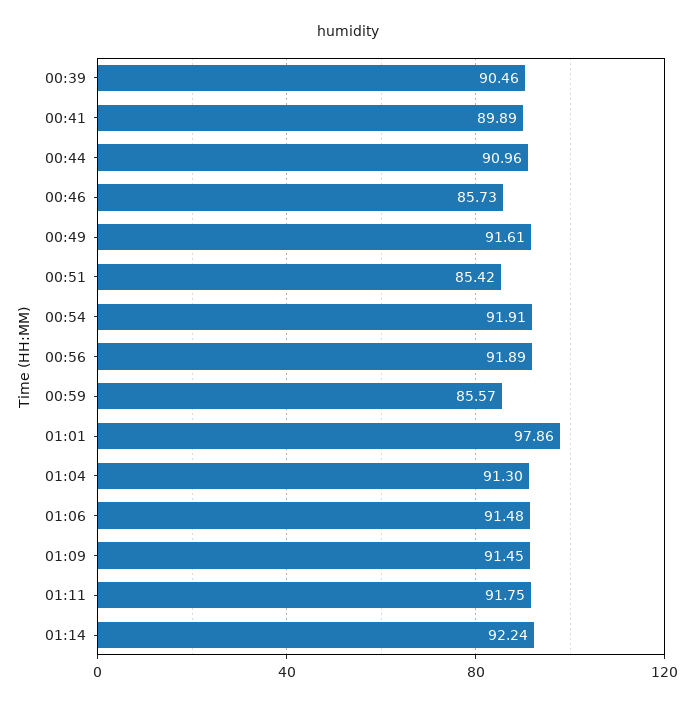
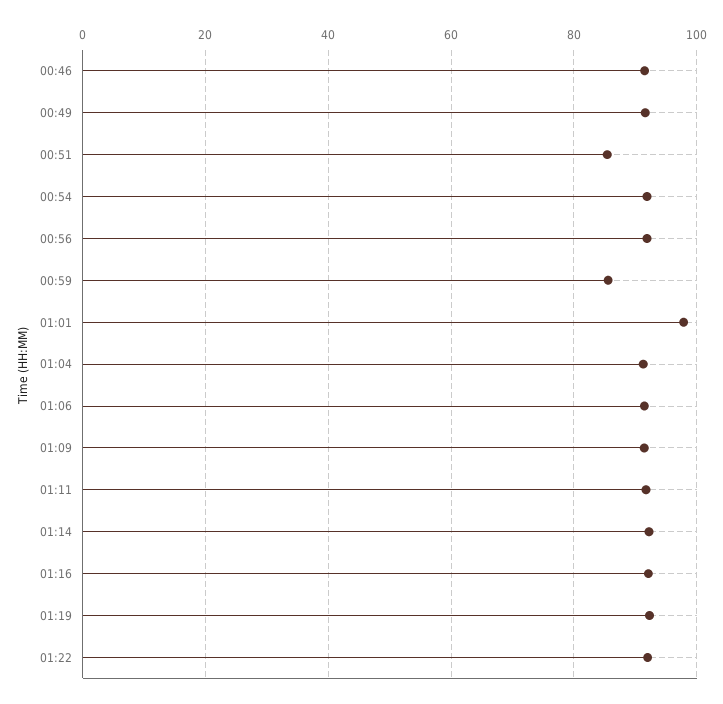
00:39: 90.46 -> none
00:41: 89.89 -> none
00:44: 90.96 -> none
00:46: 85.73 -> 92
01:16: none -> 92
01:19: none -> 92
01:22: none -> 92

